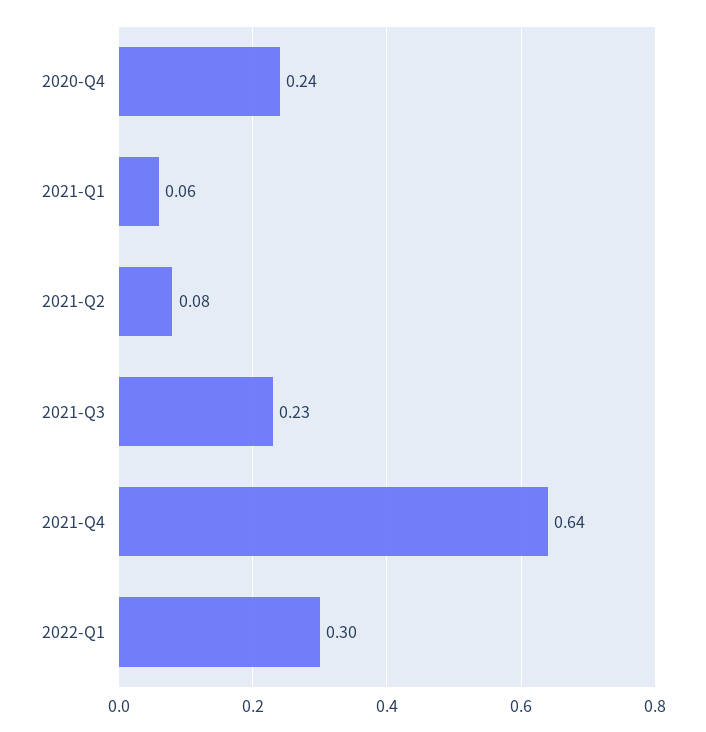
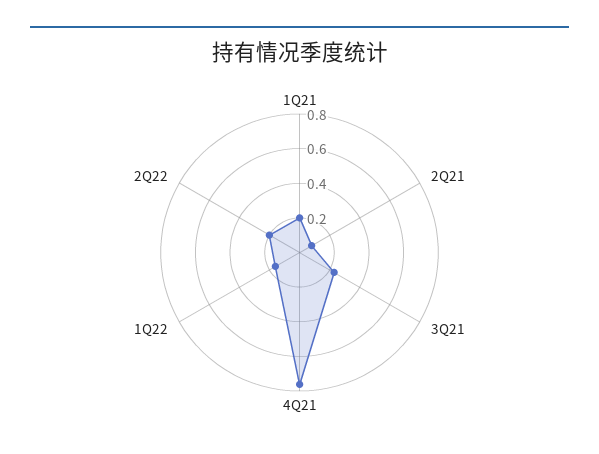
2020-Q4: 0.24 -> none
2021-Q1: 0.06 -> 0.2
2021-Q4: 0.64 -> 0.75
2022-Q1: 0.3 -> 0.15
2Q22: none -> 0.2

